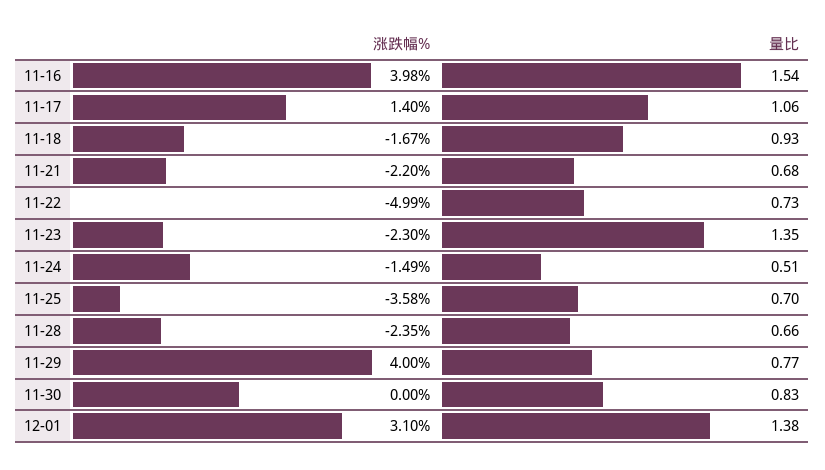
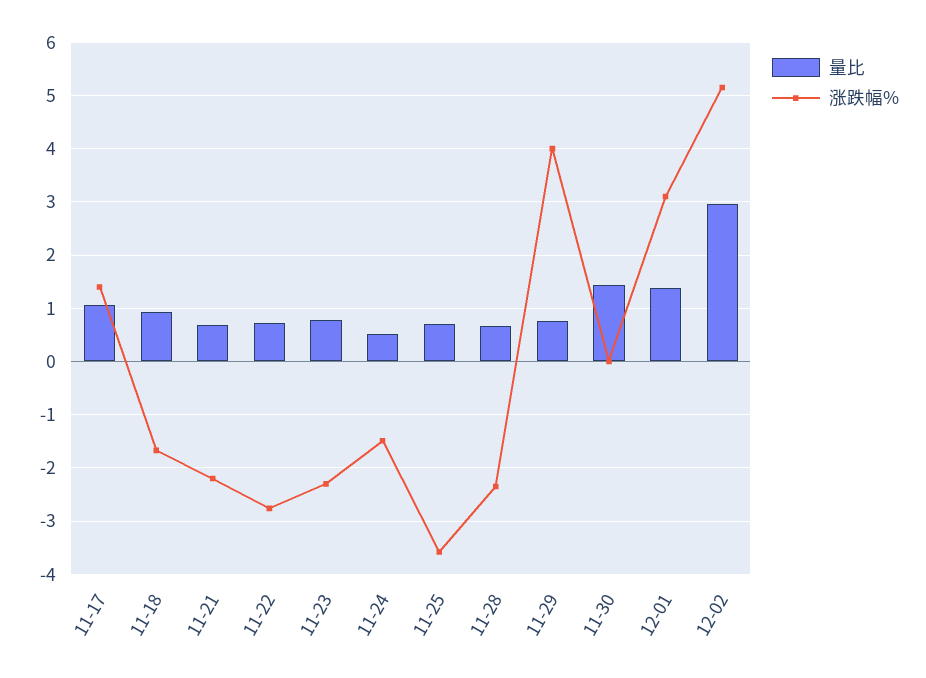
涨跌幅%, 11-16: 3.98 -> none
量比, 11-16: 1.54 -> none
涨跌幅%, 11-22: -4.99 -> -2.8
量比, 11-23: 1.35 -> 0.8
量比, 11-30: 0.83 -> 1.4
量比, 12-02: none -> 3
涨跌幅%, 12-02: none -> 5.2

